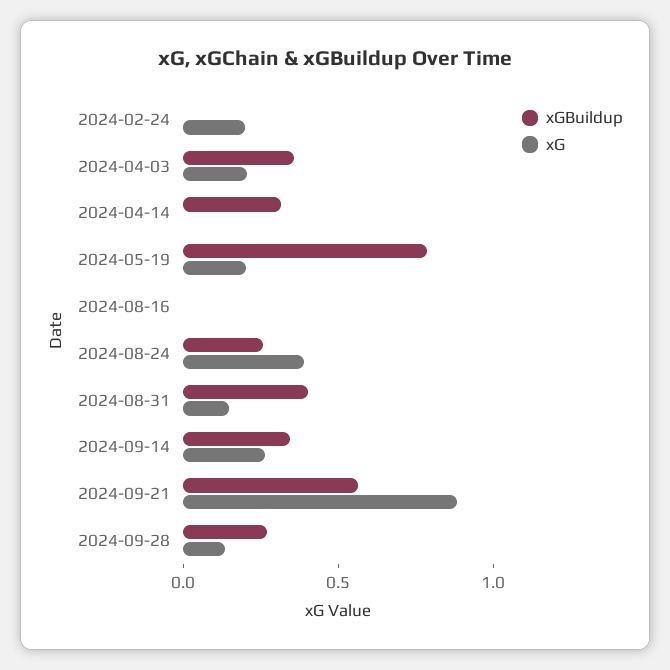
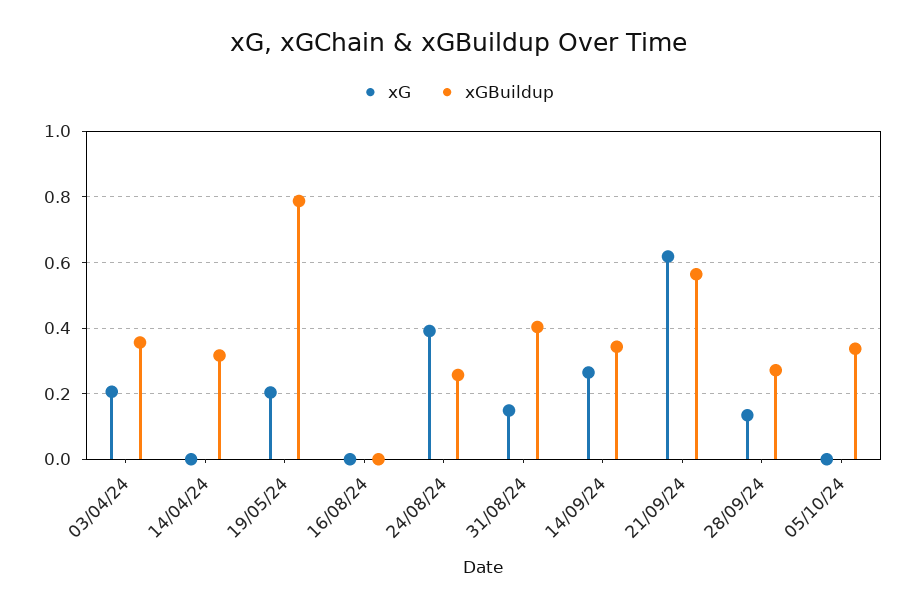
xGBuildup, 2024-02-24: 0 -> none
xG, 2024-02-24: 0.2 -> none
xG, 2024-09-21: 0.9 -> 0.62
xG, 05/10/24: none -> 0
xGBuildup, 05/10/24: none -> 0.34

